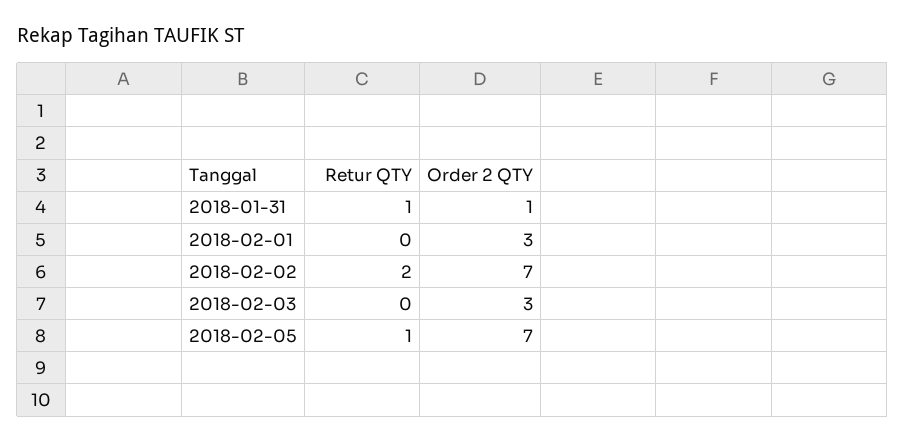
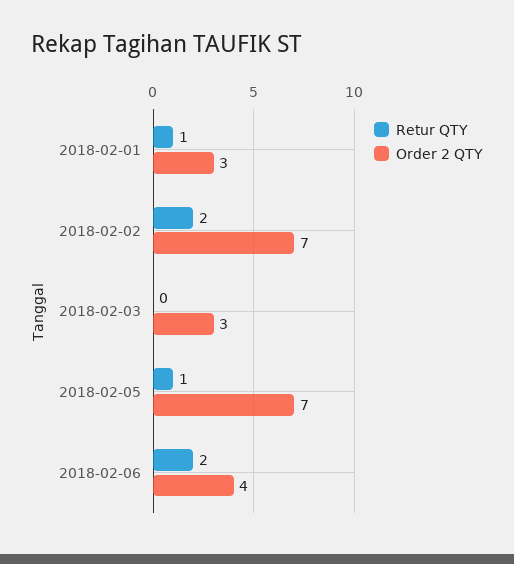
Retur QTY, 2018-01-31: 1 -> none
Order 2 QTY, 2018-01-31: 1 -> none
Retur QTY, 2018-02-01: 0 -> 1
Retur QTY, 2018-02-06: none -> 2
Order 2 QTY, 2018-02-06: none -> 4

